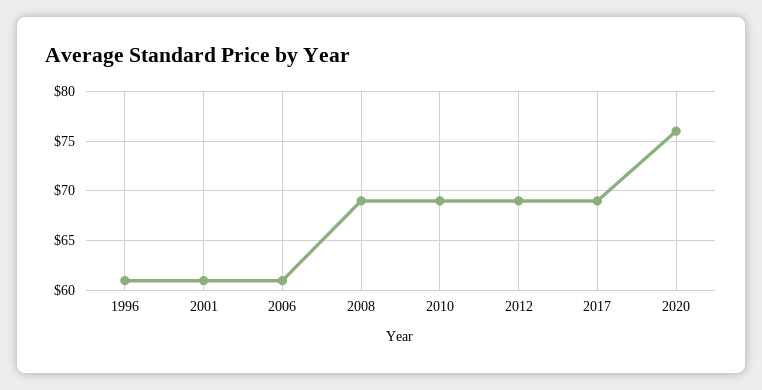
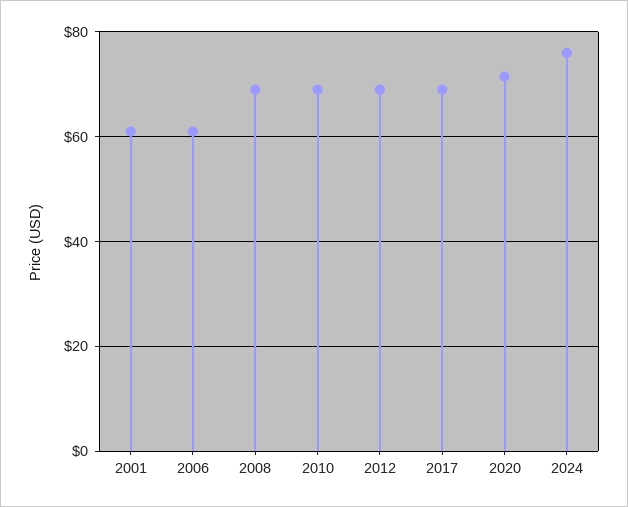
1996: 61 -> none
2020: 76 -> 72
2024: none -> 76

